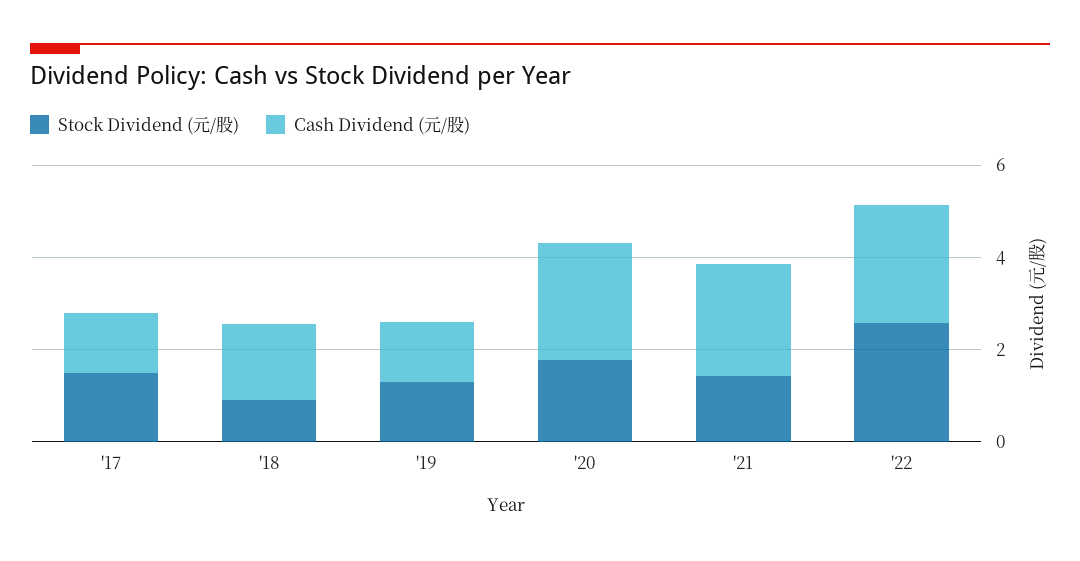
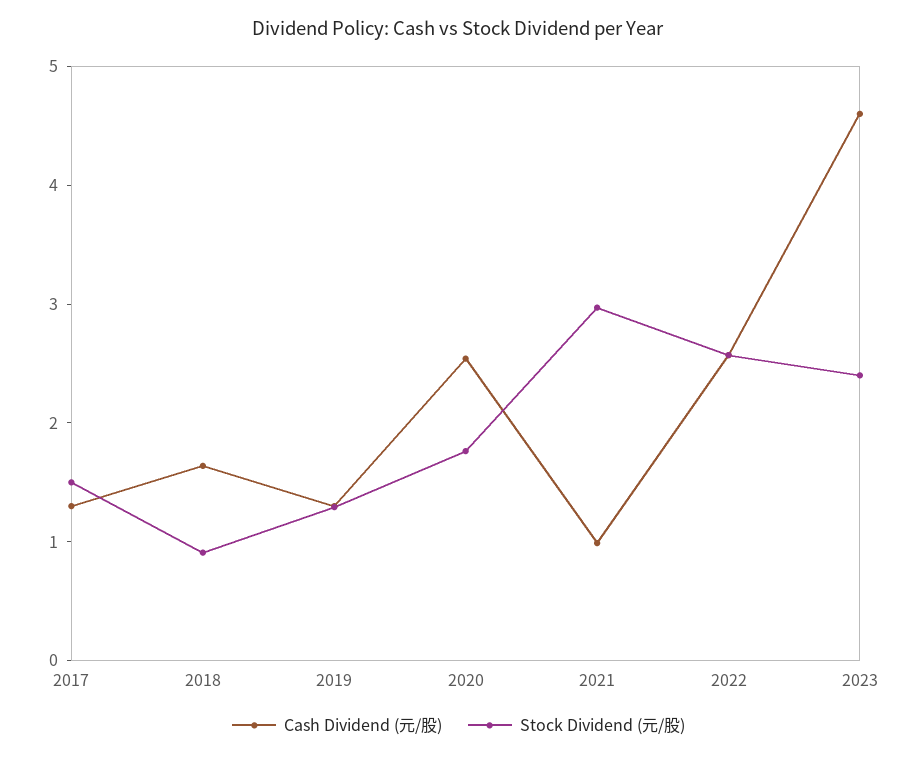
Stock Dividend (元/股), '21: 1.5 -> 3
Cash Dividend (元/股), '21: 2.5 -> 1
Cash Dividend (元/股), 2023: none -> 4.6
Stock Dividend (元/股), 2023: none -> 2.4

